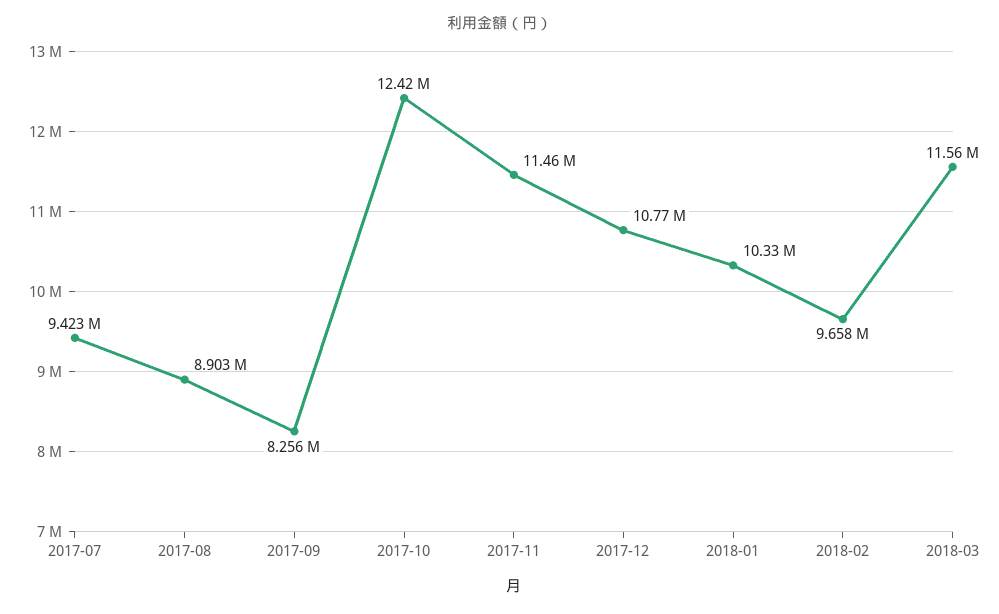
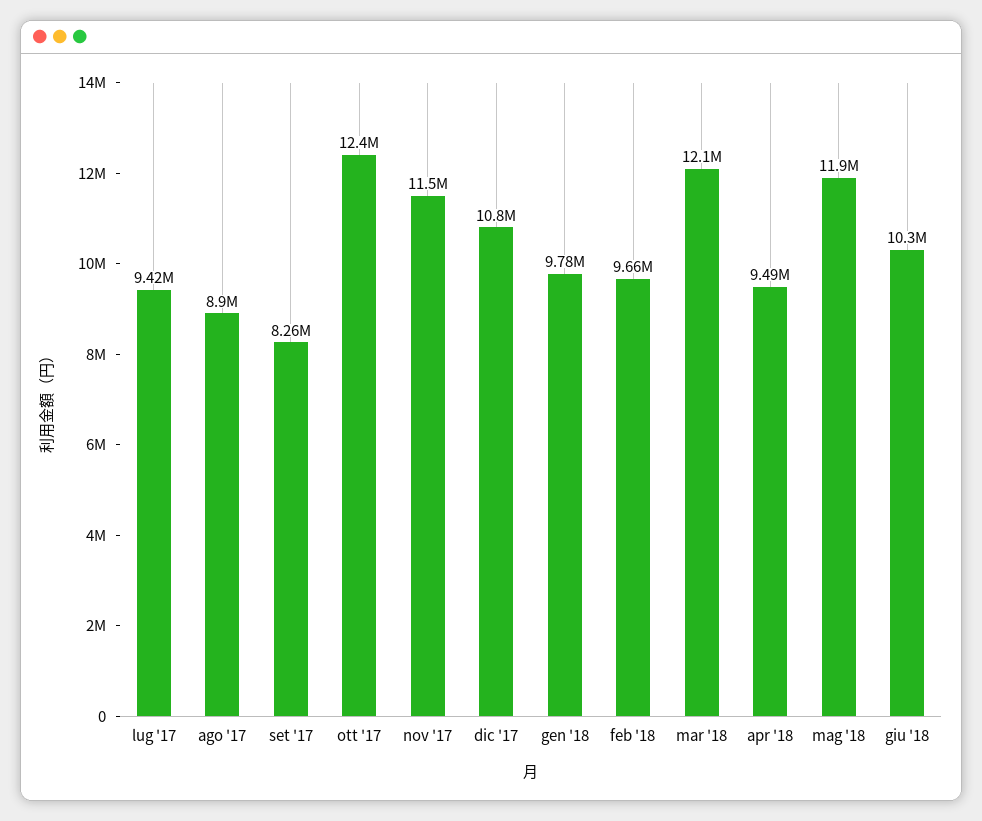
2018-01: 10330000 -> 9780000
2018-03: 11560000 -> 12100000
apr '18: none -> 9490000
mag '18: none -> 11900000
giu '18: none -> 10300000

